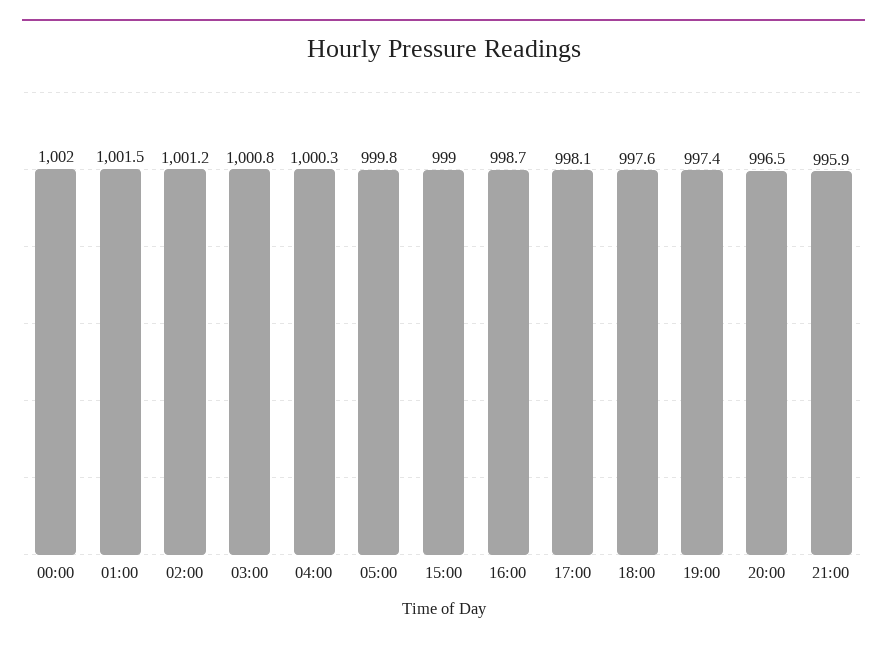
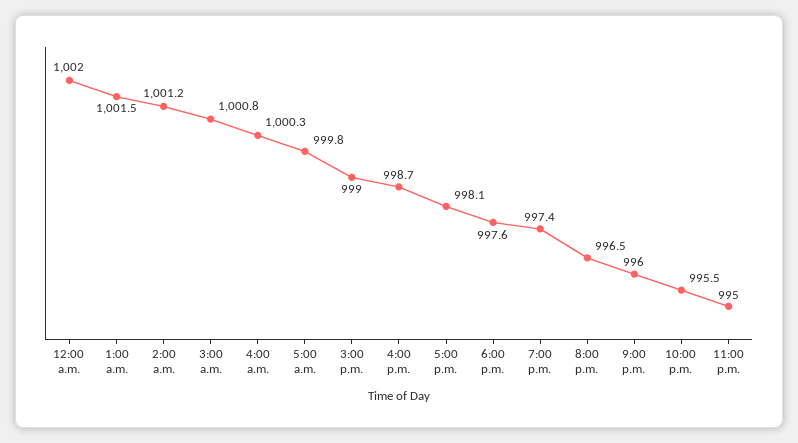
21:00: 995.9 -> 996
10:00 p.m.: none -> 995.5
11:00 p.m.: none -> 995

